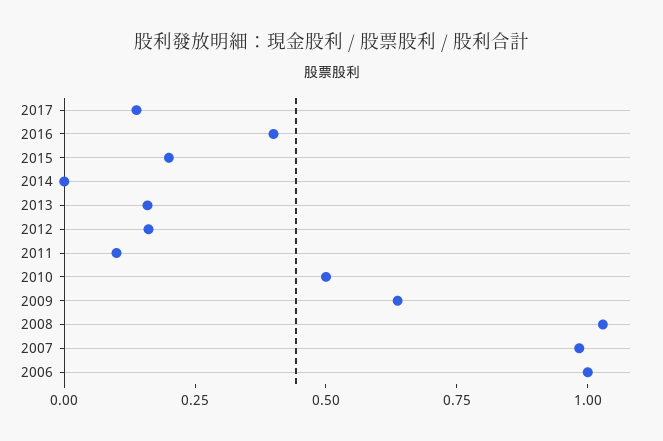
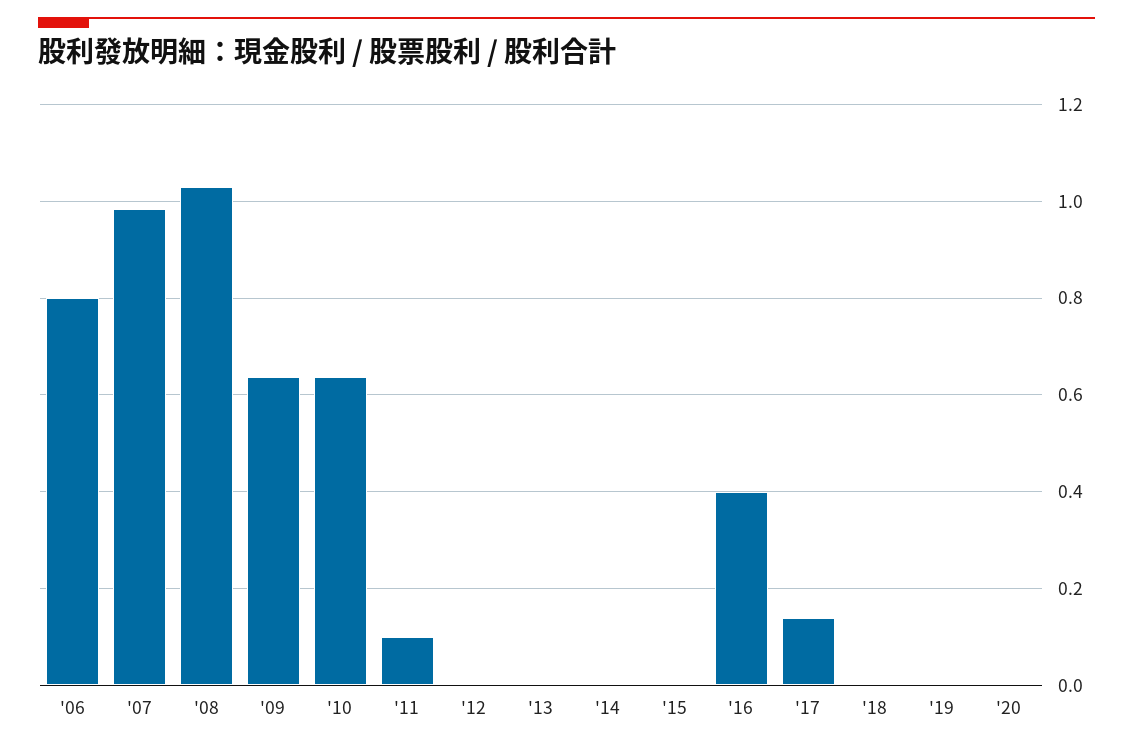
2015: 0.2 -> 0
2013: 0.15 -> 0
2012: 0.15 -> 0
2010: 0.5 -> 0.64
2006: 1 -> 0.8
'18: none -> 0
'19: none -> 0
'20: none -> 0

